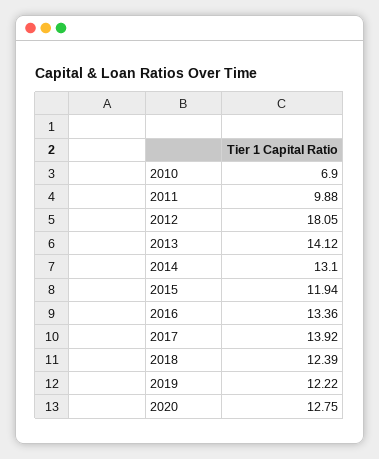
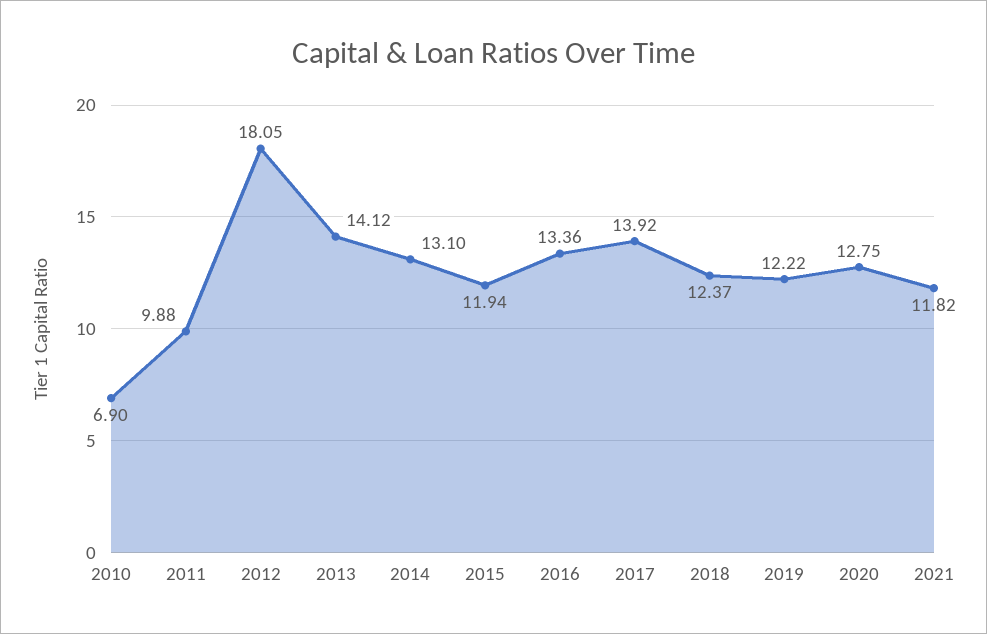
2018: 12.39 -> 12.37
2021: none -> 11.82

